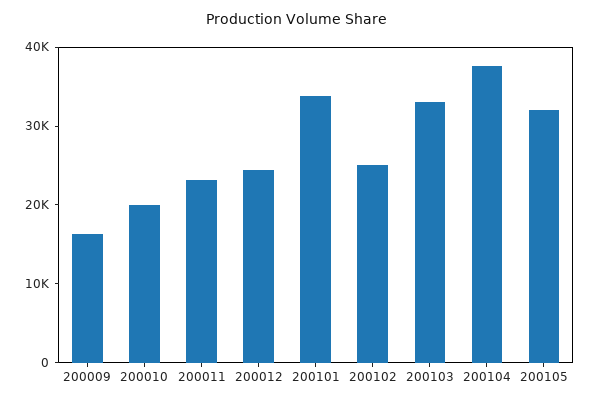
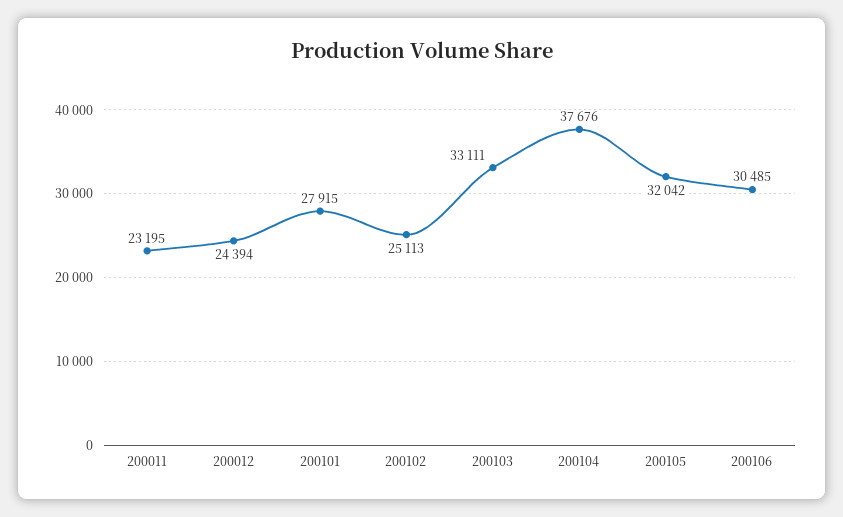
200009: 16000 -> none
200010: 20000 -> none
200101: 34000 -> 27915
200106: none -> 30485

